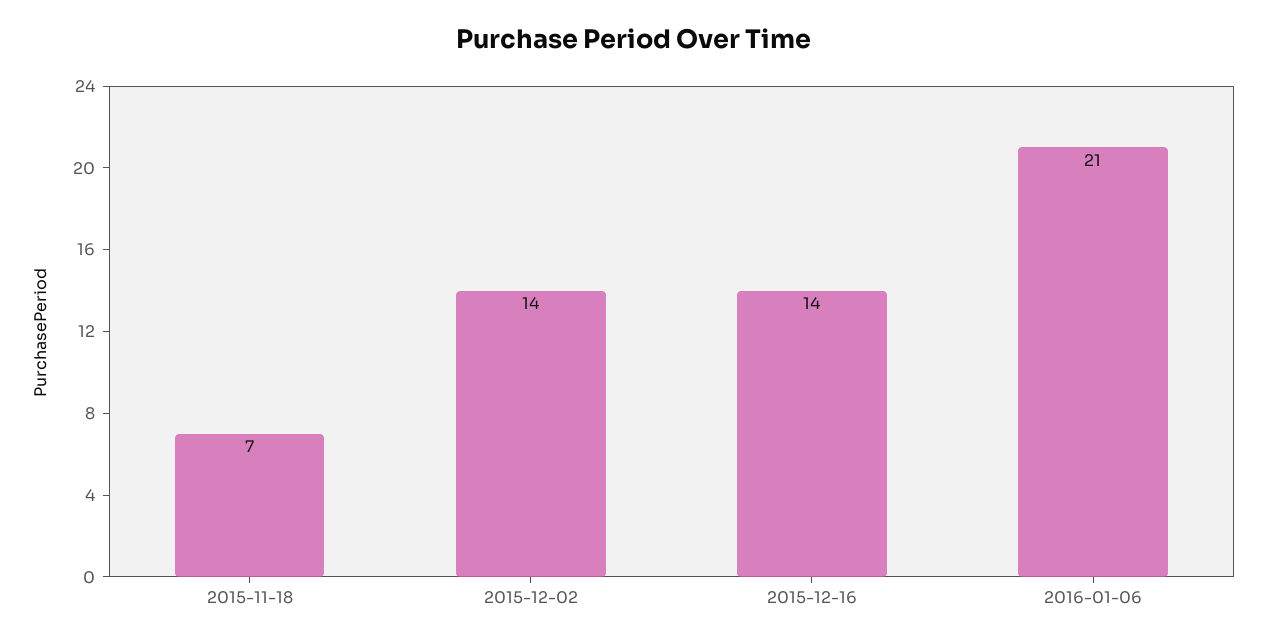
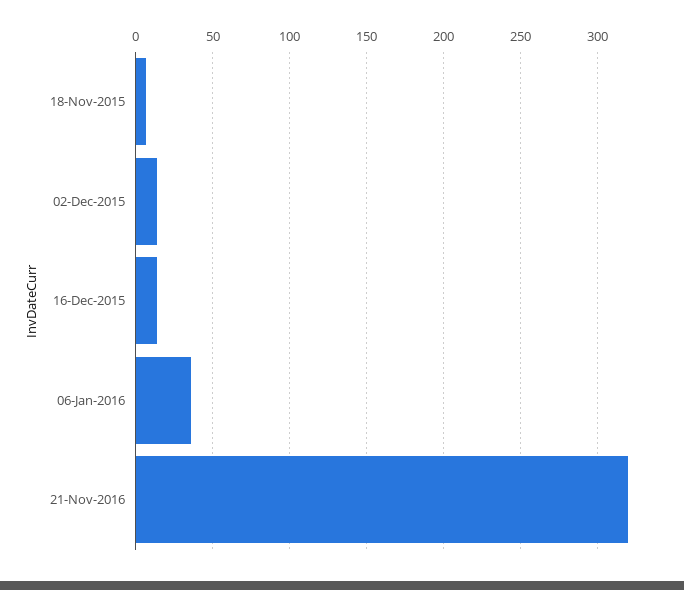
2016-01-06: 21 -> 35
21-Nov-2016: none -> 320

